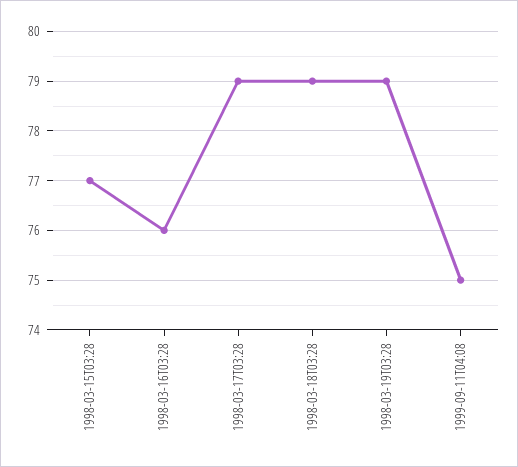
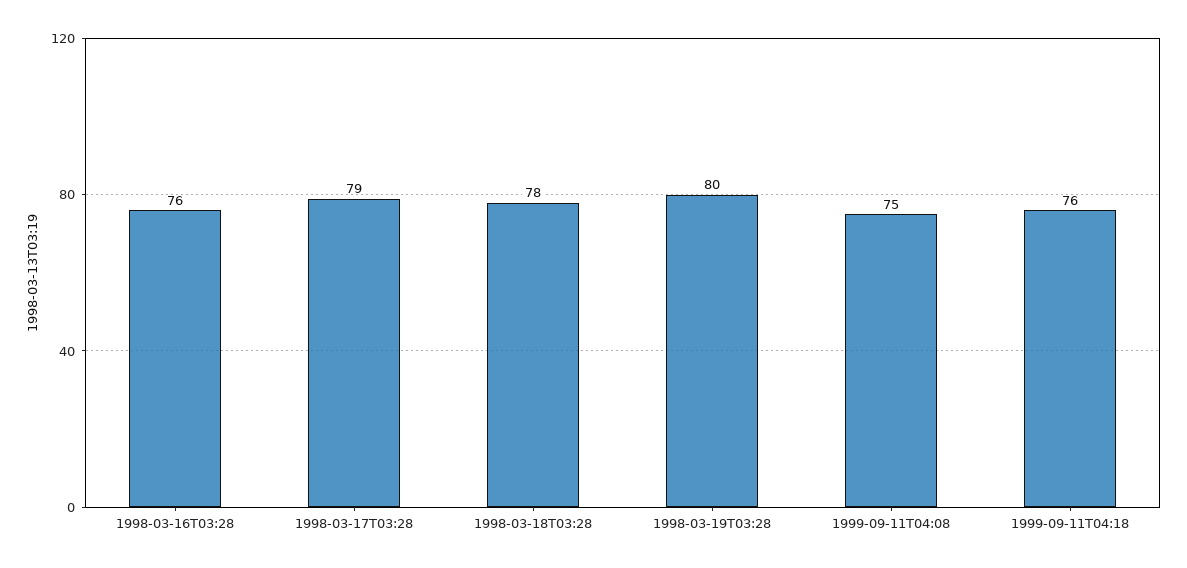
1998-03-15T03:28: 77 -> none
1998-03-18T03:28: 79 -> 78
1998-03-19T03:28: 79 -> 80
1999-09-11T04:18: none -> 76

